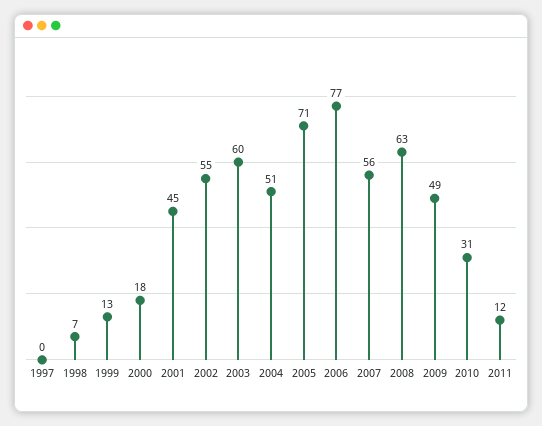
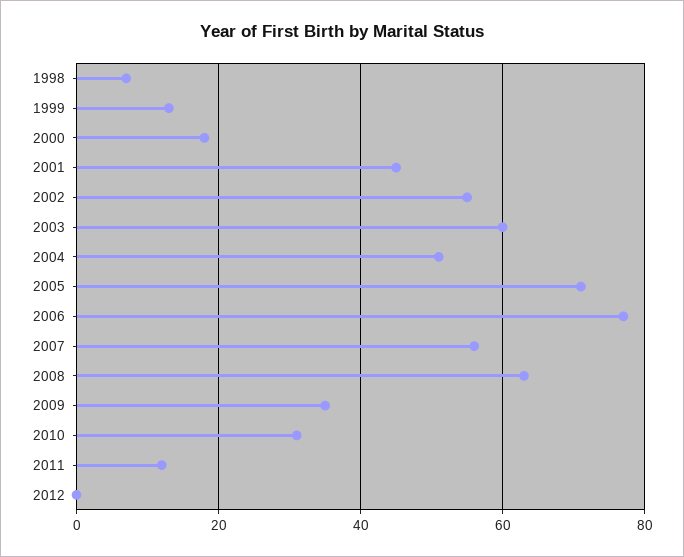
1997: 0 -> none
2009: 49 -> 35
2012: none -> 0

